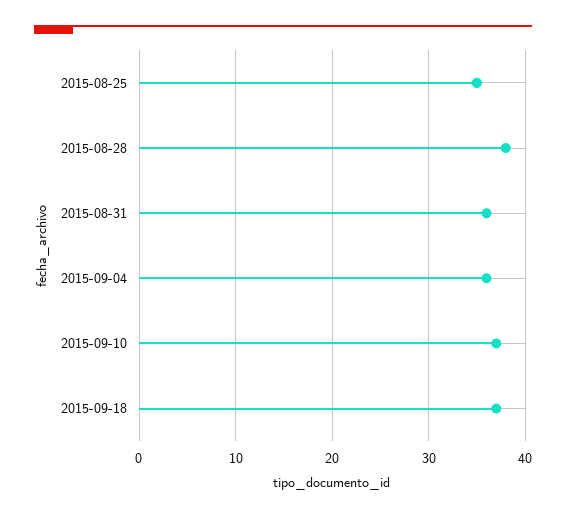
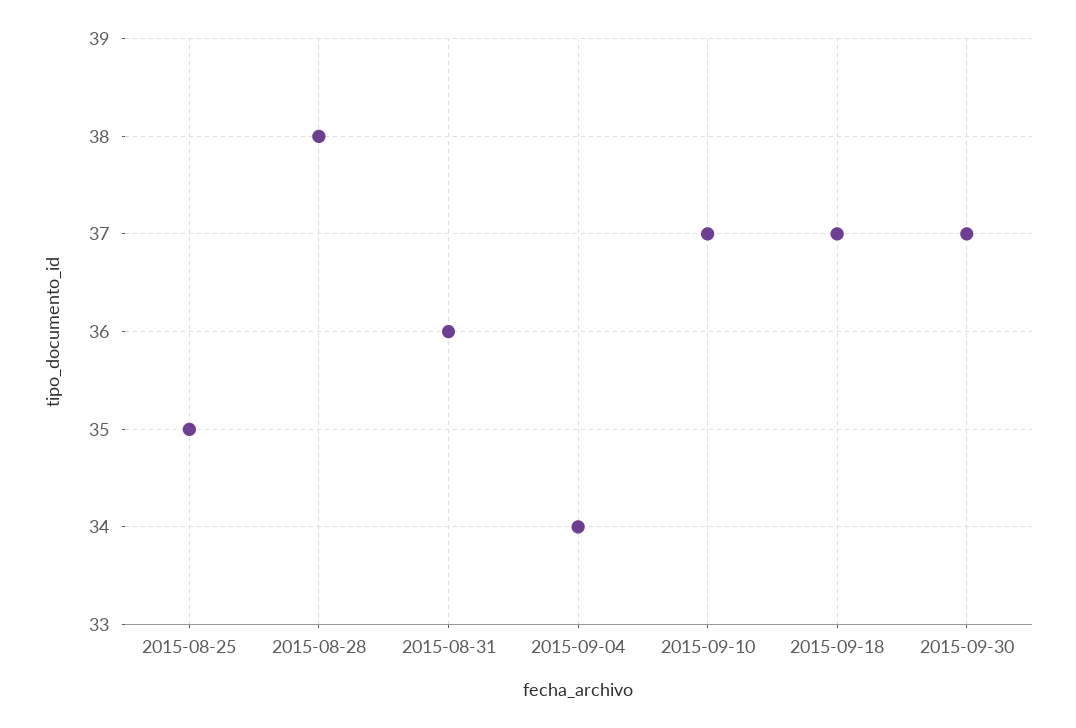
2015-09-04: 36 -> 34
2015-09-30: none -> 37

